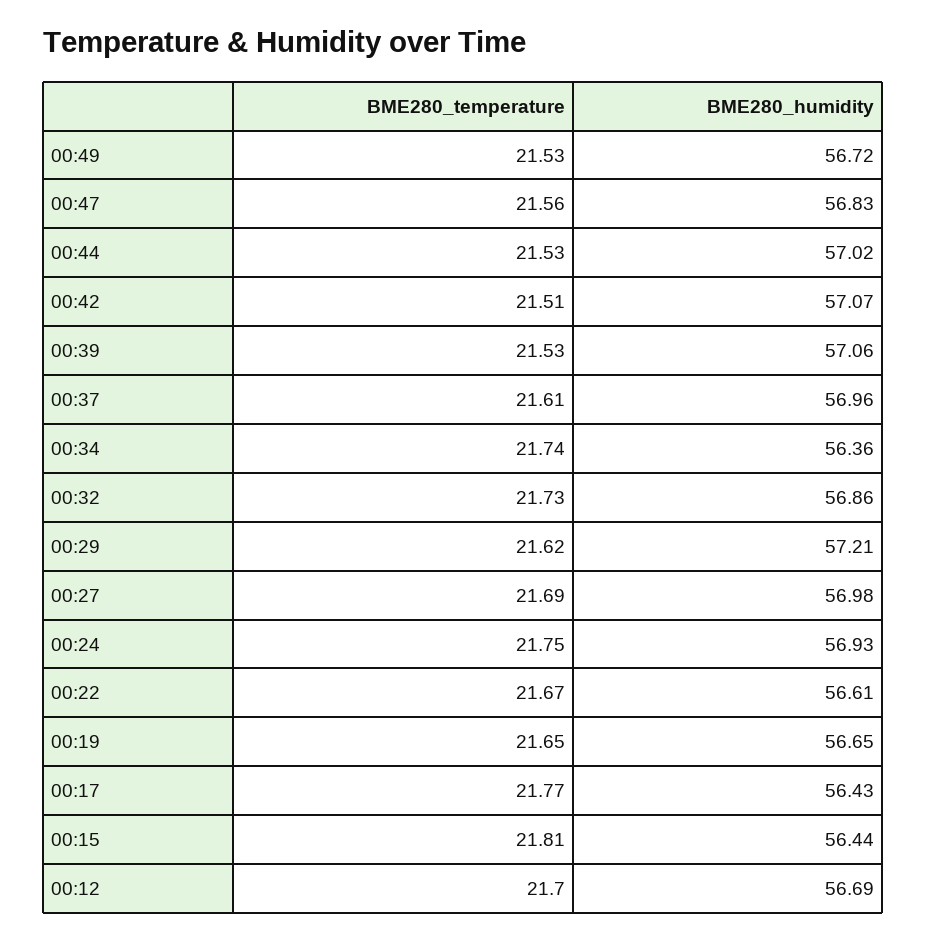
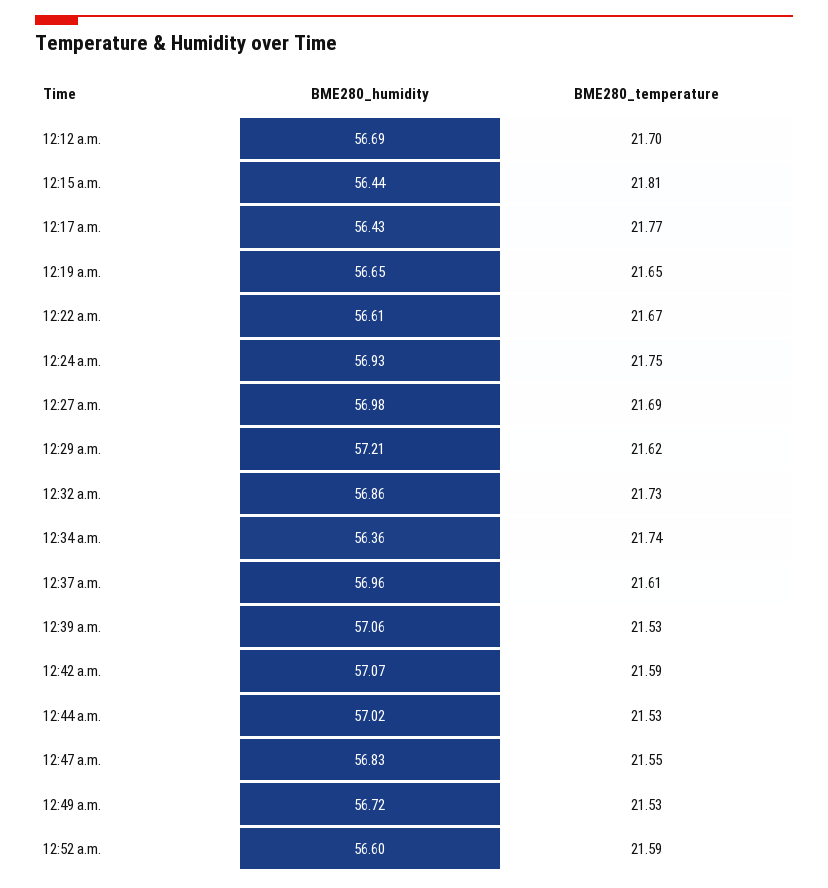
BME280_temperature, 00:47: 21.56 -> 21.55
BME280_temperature, 00:42: 21.51 -> 21.59
BME280_humidity, 12:52 a.m.: none -> 56.6
BME280_temperature, 12:52 a.m.: none -> 21.59

